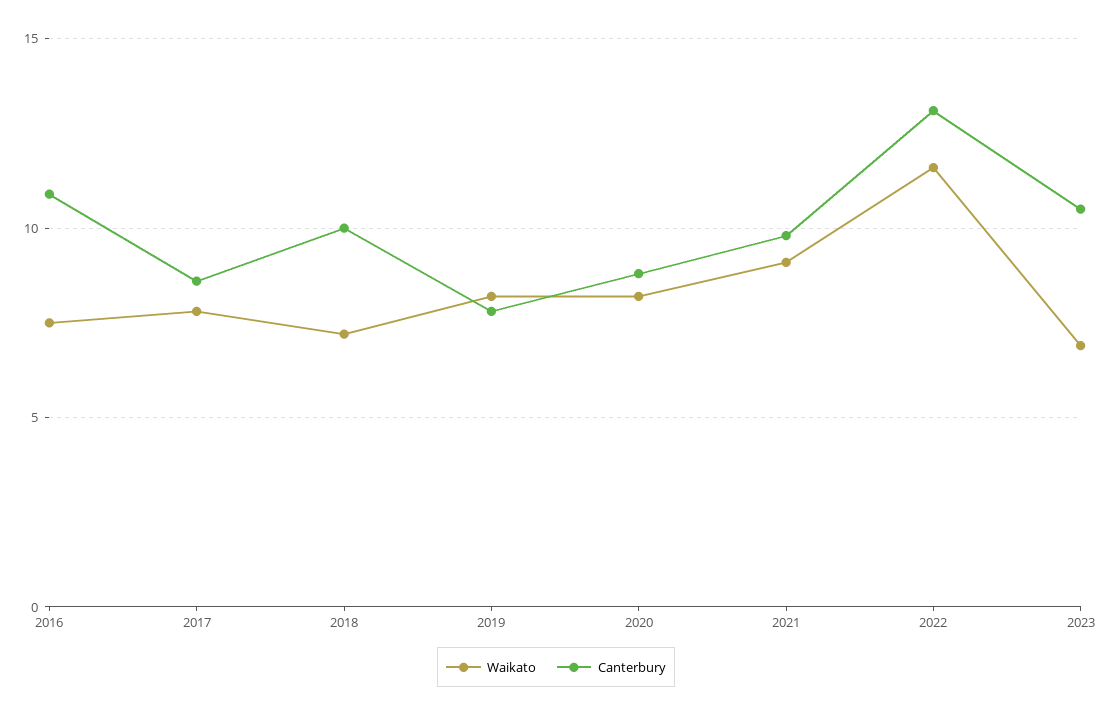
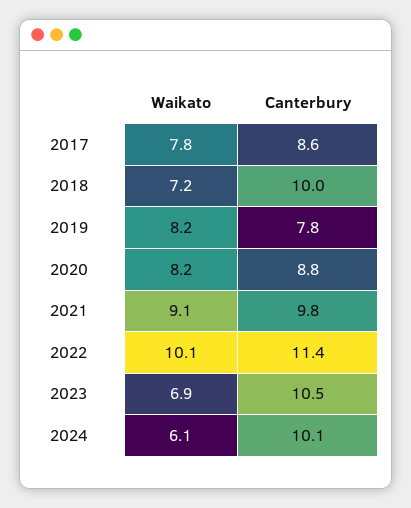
Waikato, 2016: 7.5 -> none
Canterbury, 2016: 11 -> none
Waikato, 2022: 11.5 -> 10.1
Canterbury, 2022: 13 -> 11.4
Waikato, 2024: none -> 6.1
Canterbury, 2024: none -> 10.1

